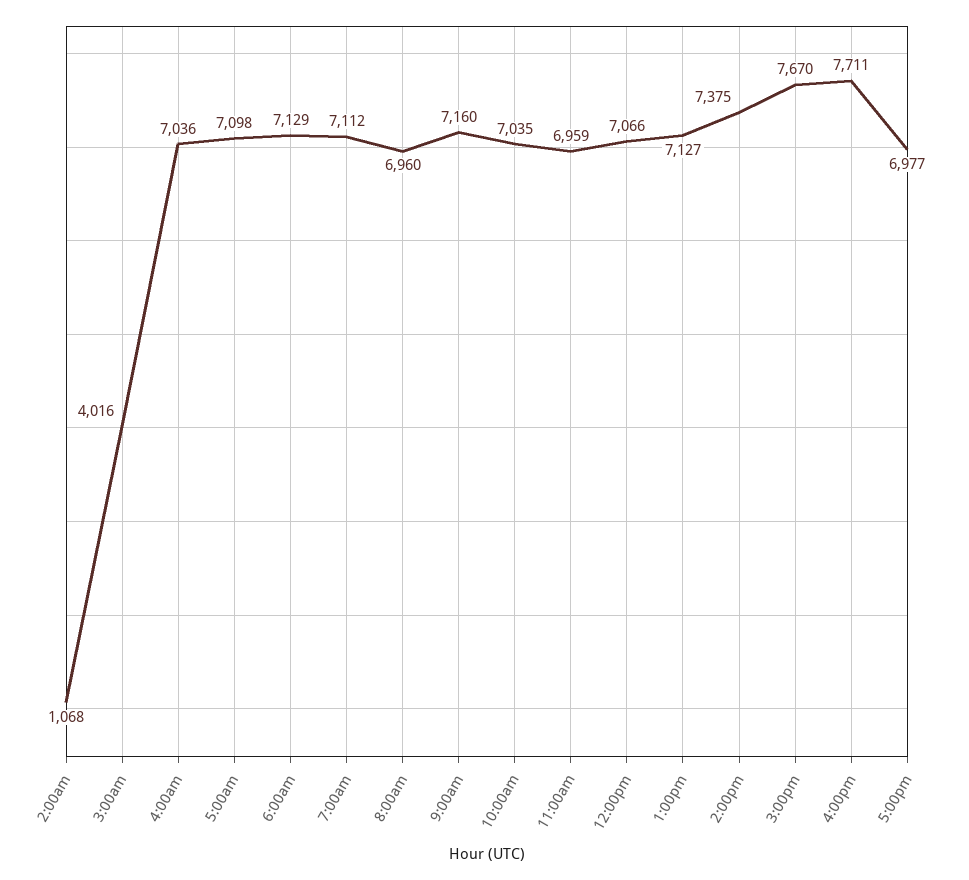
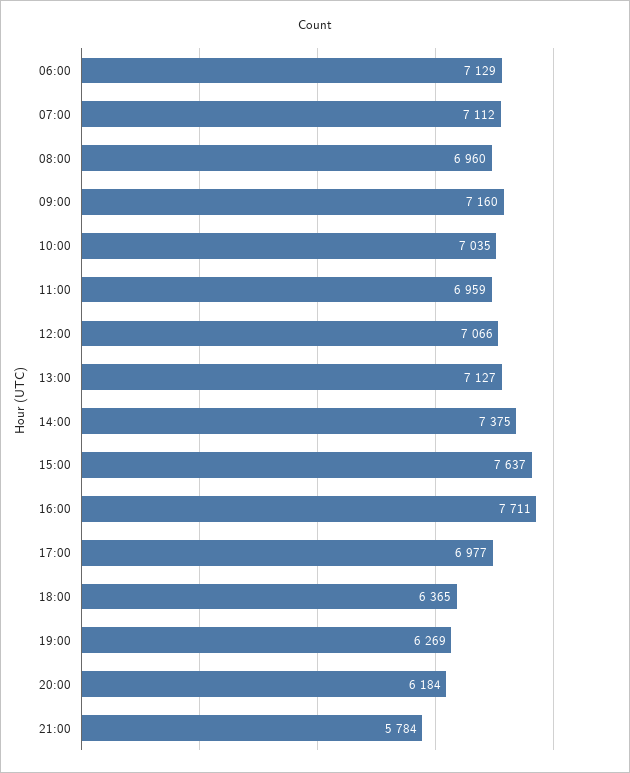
2:00am: 1068 -> none
3:00am: 4016 -> none
4:00am: 7036 -> none
5:00am: 7098 -> none
3:00pm: 7670 -> 7637
18:00: none -> 6365
19:00: none -> 6269
20:00: none -> 6184
21:00: none -> 5784

